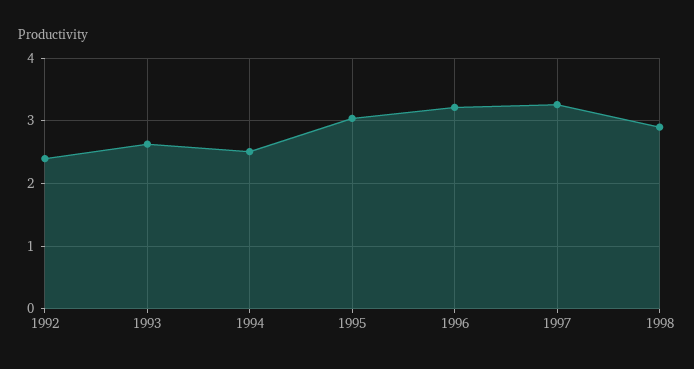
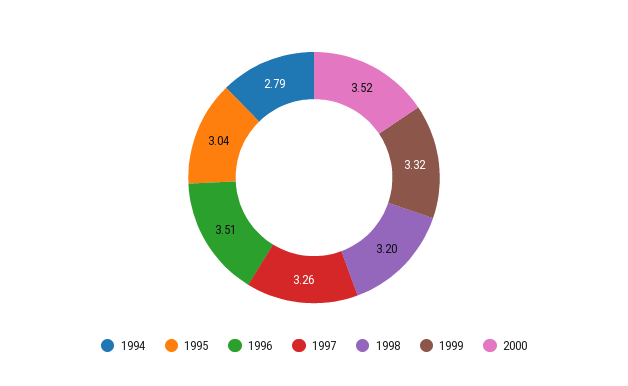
1992: 2.4 -> none
1993: 2.6 -> none
1994: 2.5 -> 2.79
1996: 3.2 -> 3.51
1998: 2.9 -> 3.2
1999: none -> 3.32
2000: none -> 3.52

